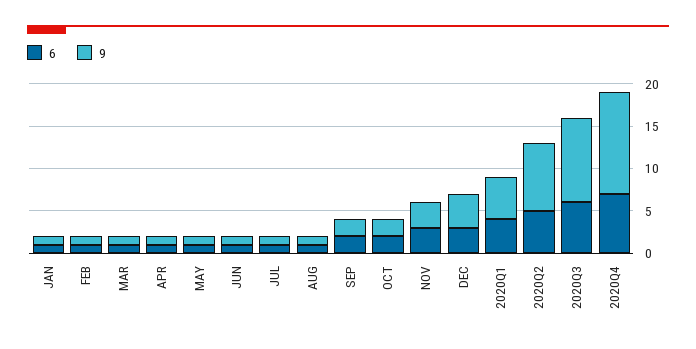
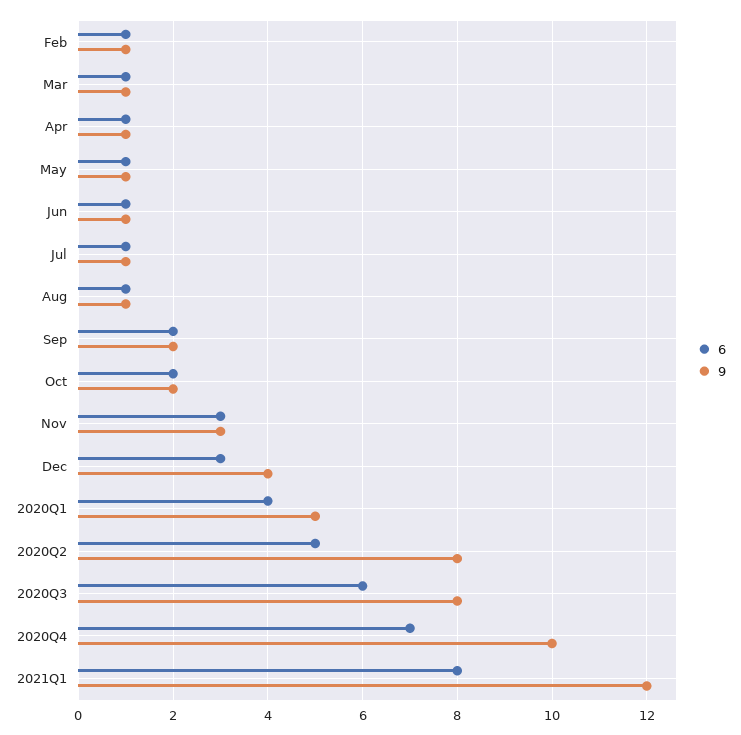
6, JAN: 1 -> none
9, JAN: 1 -> none
9, 2020Q3: 10 -> 8
9, 2020Q4: 12 -> 10
6, 2021Q1: none -> 8
9, 2021Q1: none -> 12

